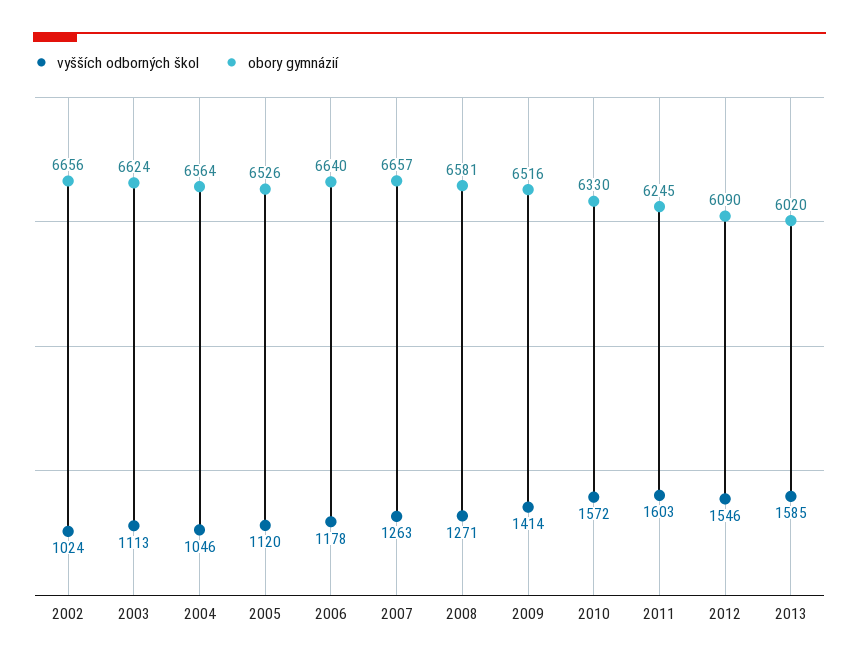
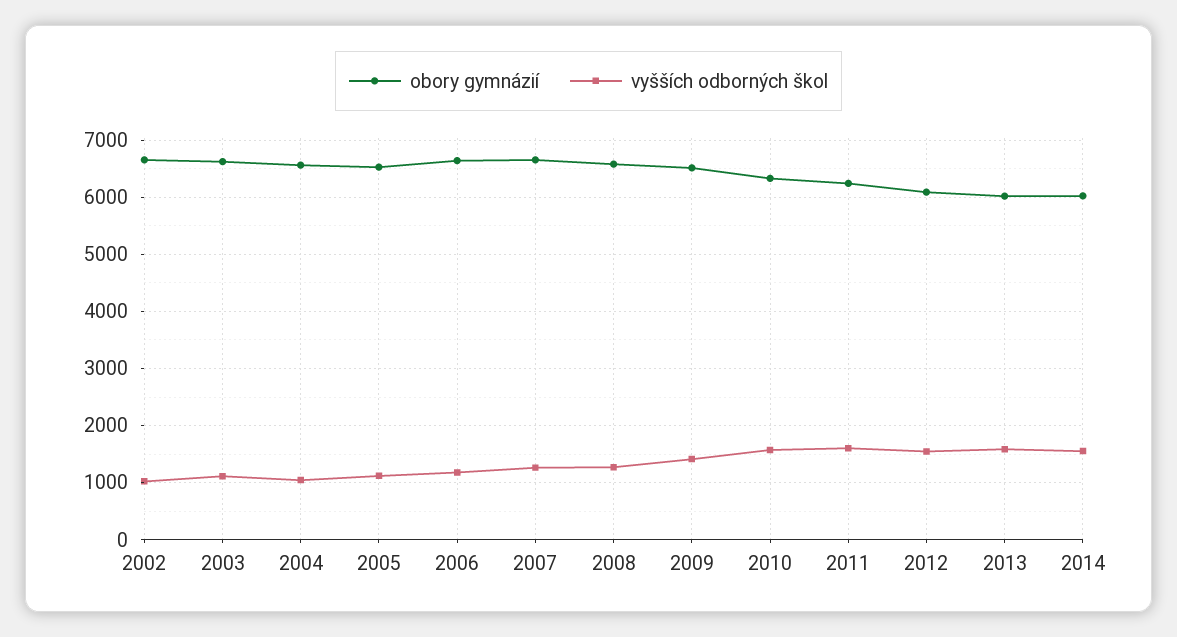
obory gymnázií, 2014: none -> 6000
vyšších odborných škol, 2014: none -> 1600

